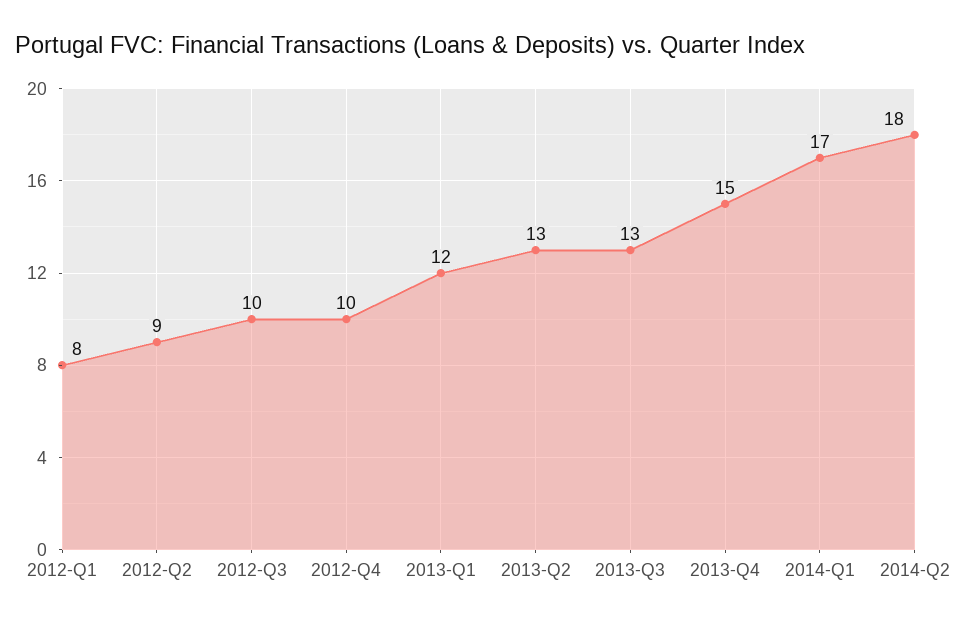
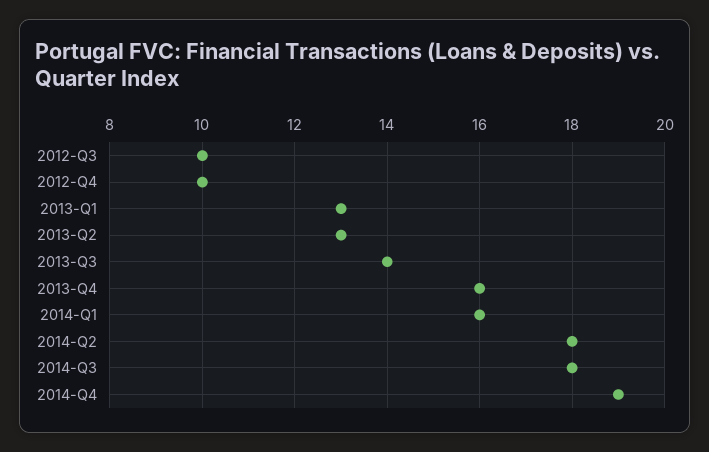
2012-Q1: 8 -> none
2012-Q2: 9 -> none
2013-Q1: 12 -> 13
2013-Q3: 13 -> 14
2013-Q4: 15 -> 16
2014-Q1: 17 -> 16
2014-Q3: none -> 18
2014-Q4: none -> 19

